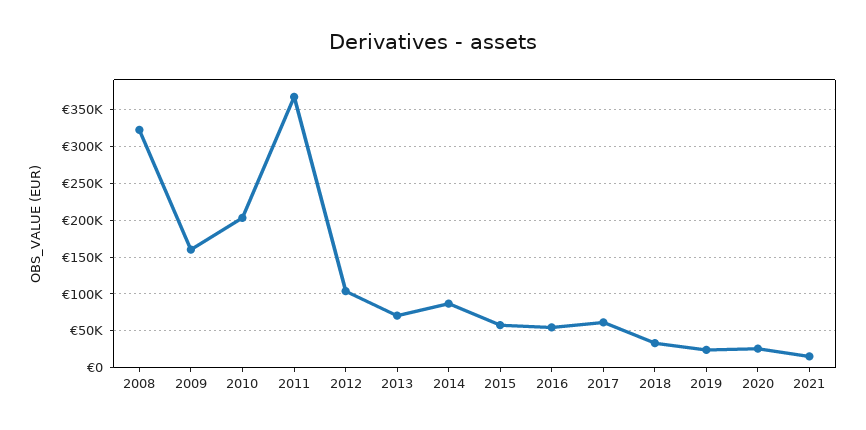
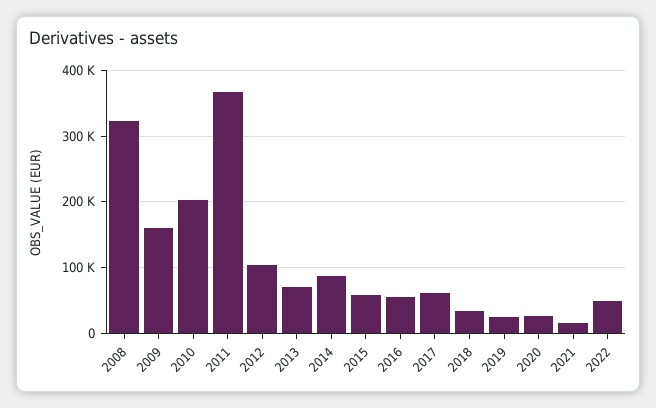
2022: none -> 50000

